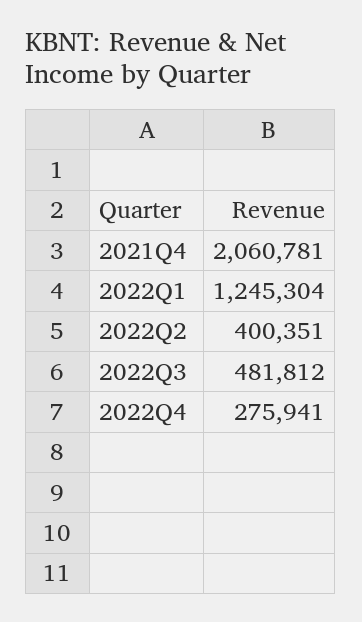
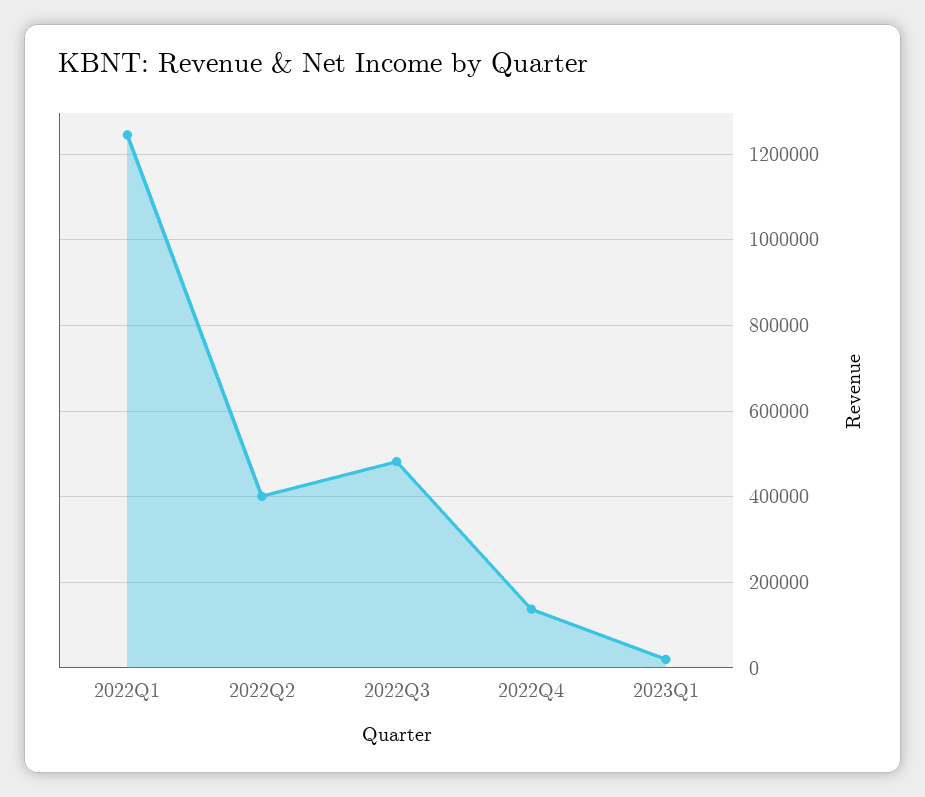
2021Q4: 2060781 -> none
2022Q4: 275941 -> 140000
2023Q1: none -> 20000

